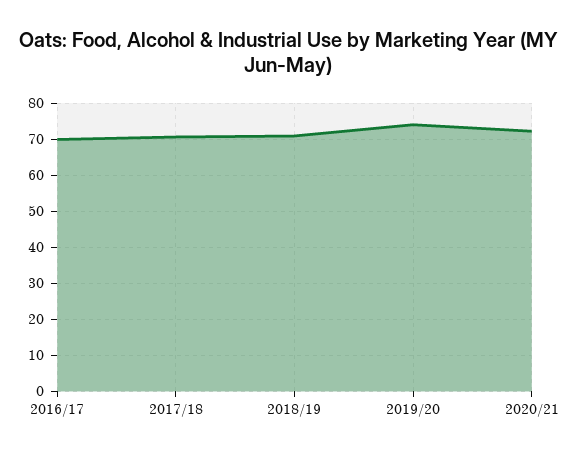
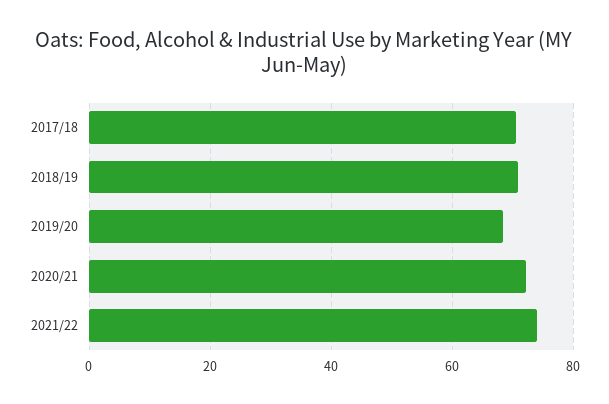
2016/17: 70 -> none
2019/20: 74 -> 68
2021/22: none -> 74

